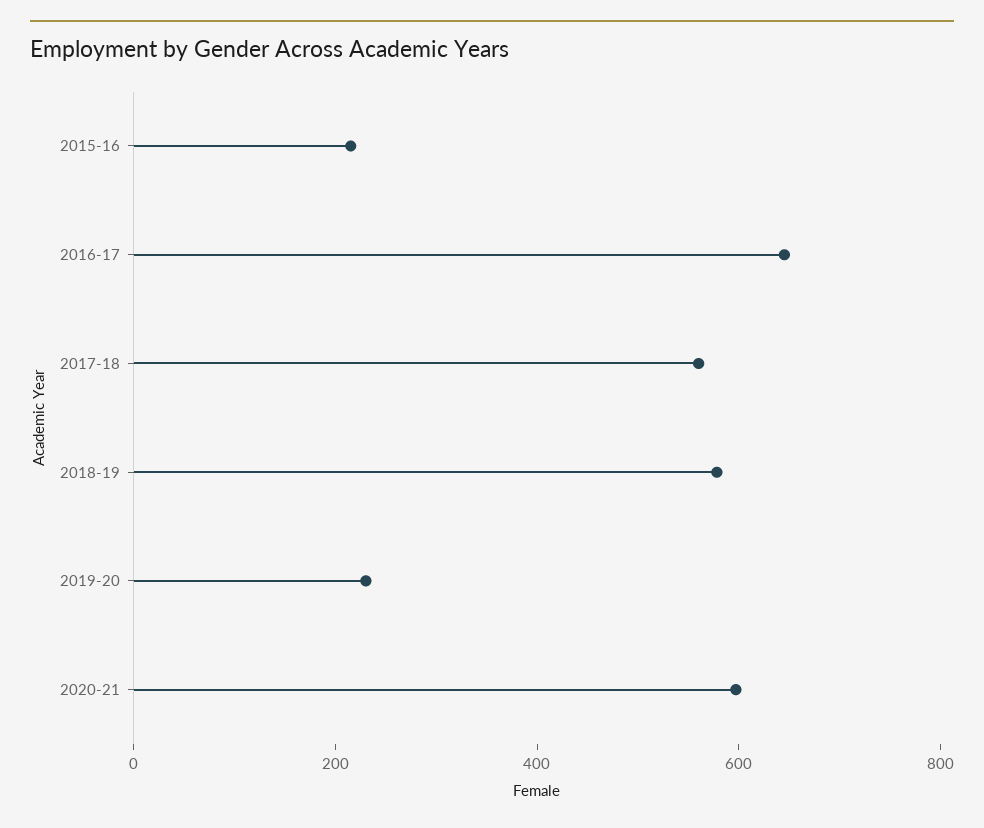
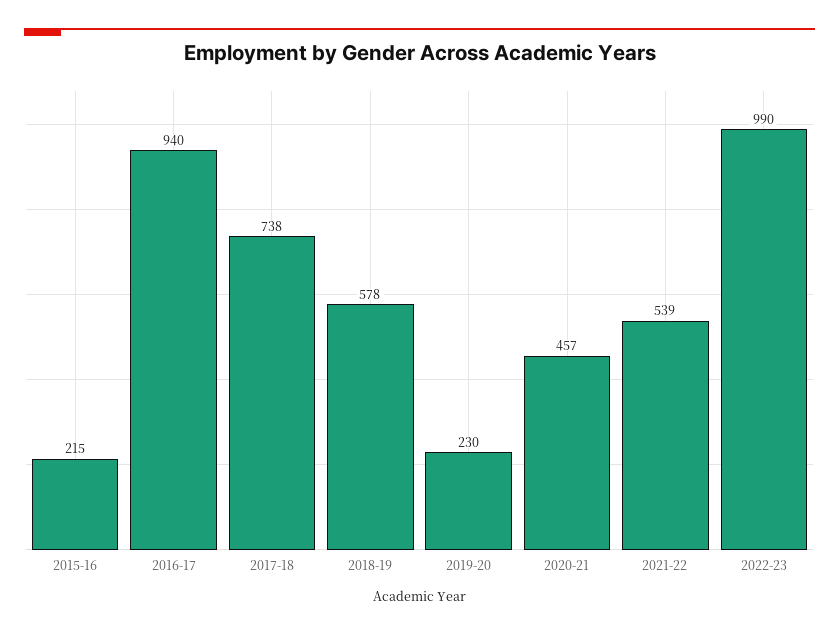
2016-17: 650 -> 940
2017-18: 550 -> 738
2020-21: 600 -> 457
2021-22: none -> 539
2022-23: none -> 990

